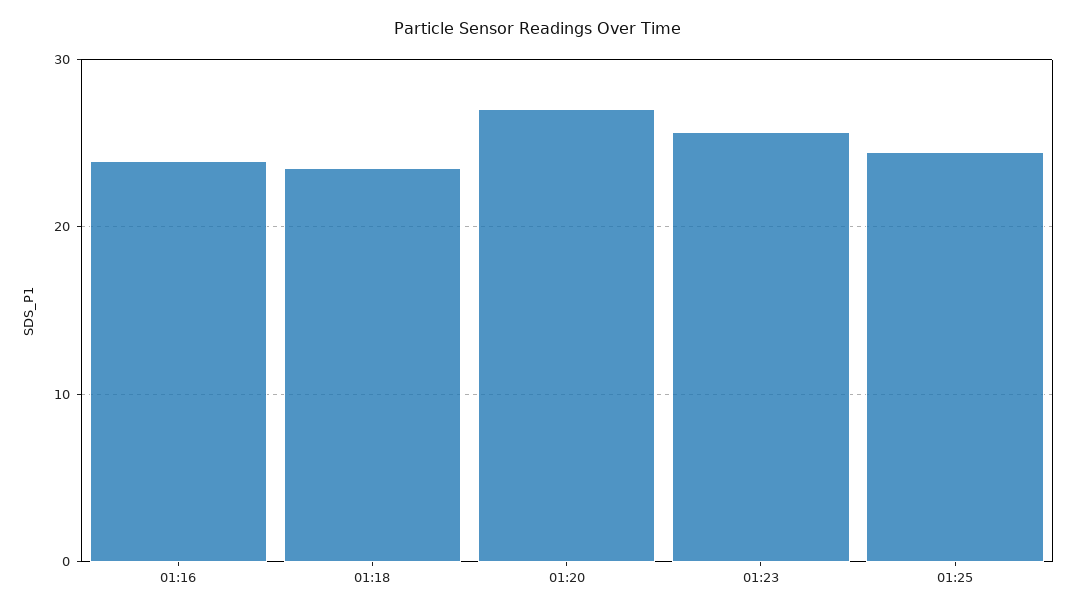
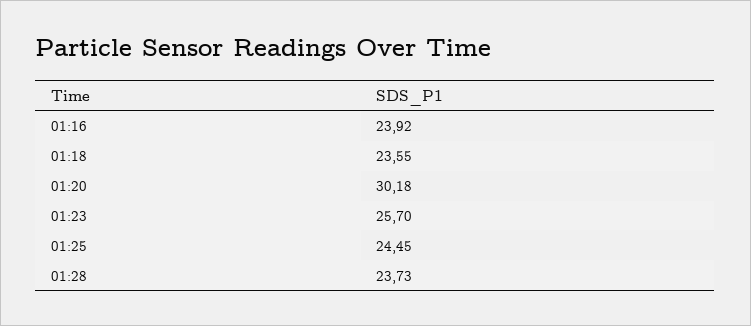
01:20: 27 -> 30.18
01:28: none -> 23.73

